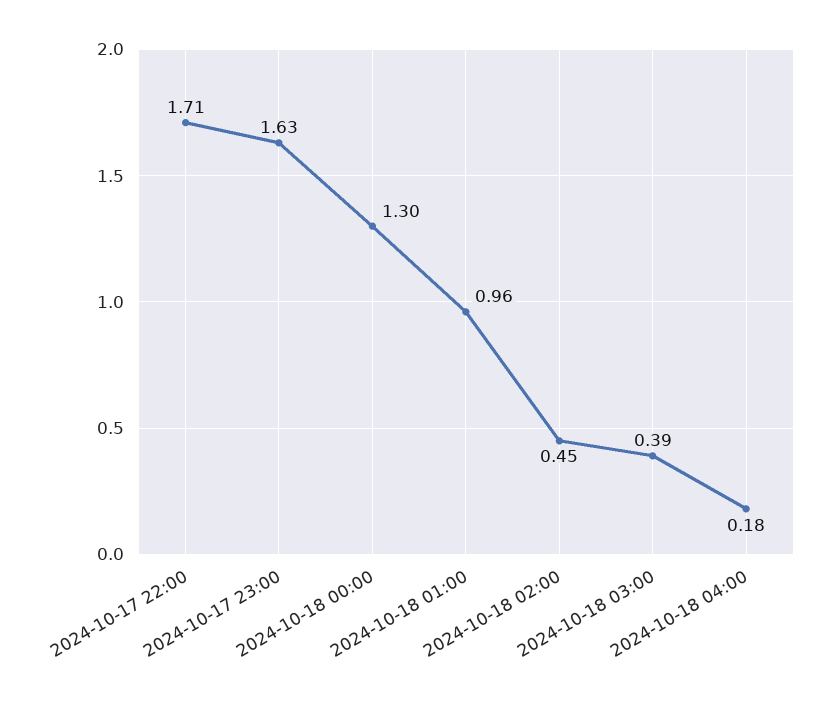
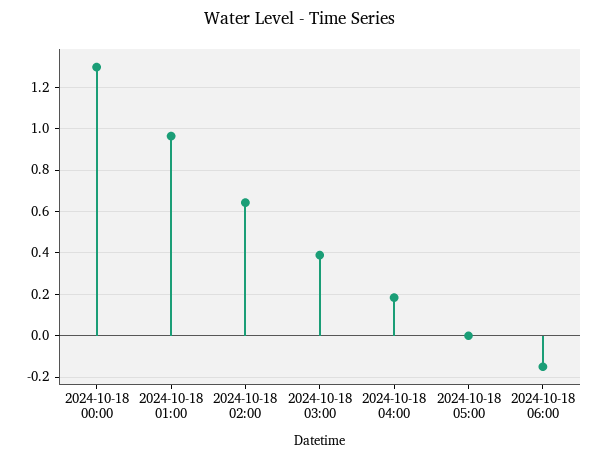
2024-10-17 22:00: 1.71 -> none
2024-10-17 23:00: 1.63 -> none
2024-10-18 02:00: 0.45 -> 0.65
2024-10-18 05:00: none -> 0
2024-10-18 06:00: none -> -0.15

